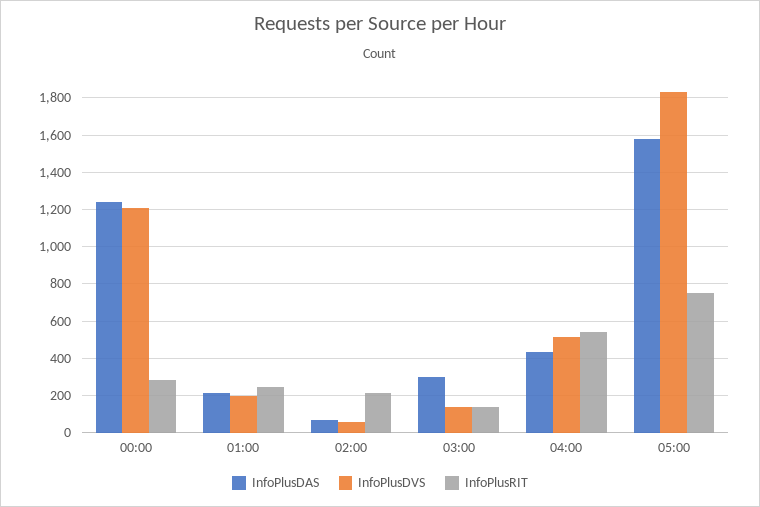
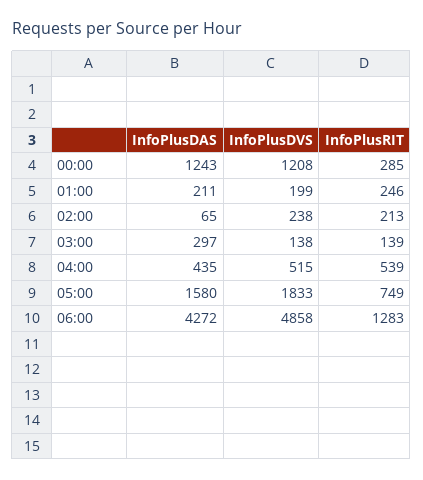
InfoPlusDVS, 02:00: 50 -> 238
InfoPlusDAS, 06:00: none -> 4272
InfoPlusDVS, 06:00: none -> 4858
InfoPlusRIT, 06:00: none -> 1283

